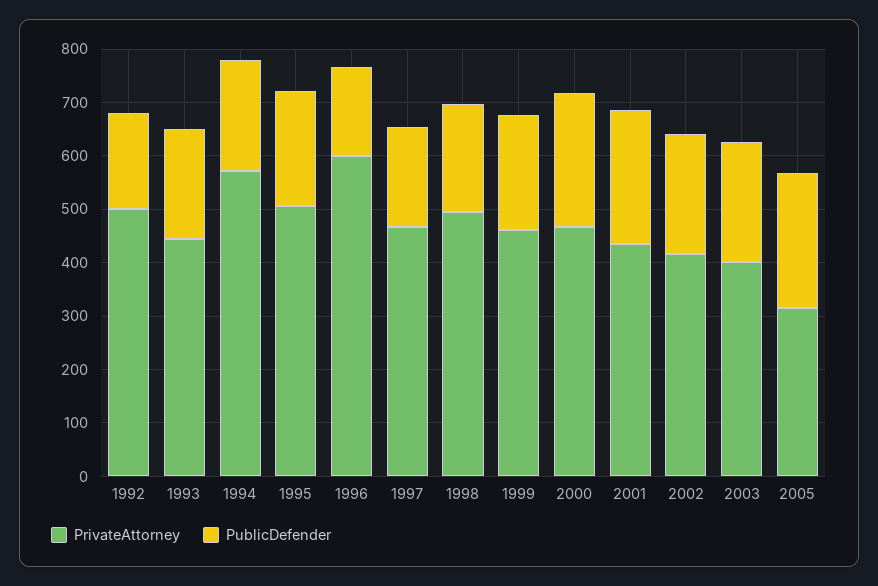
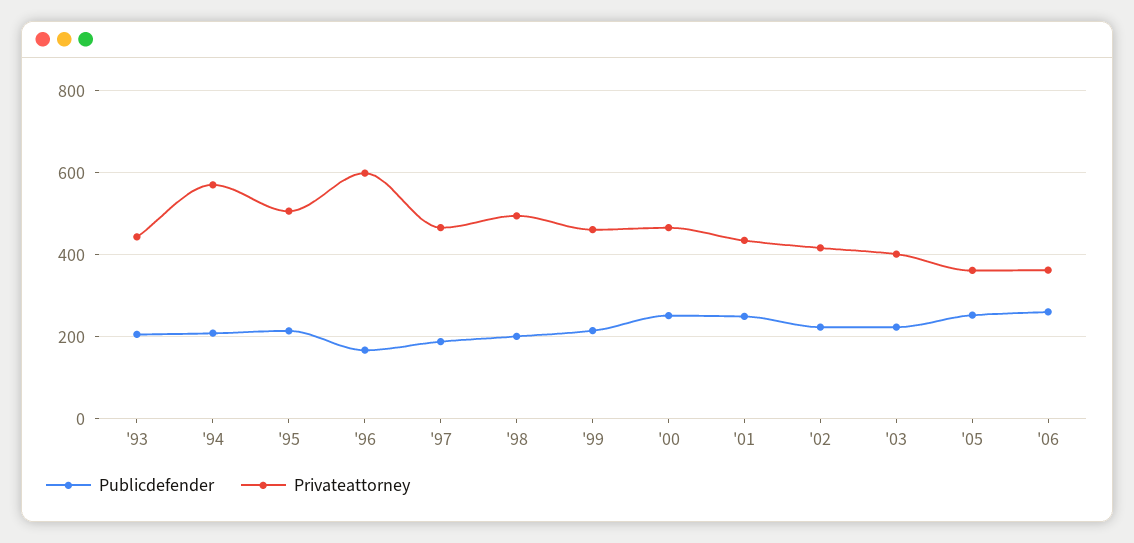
PrivateAttorney, 1992: 500 -> none
PublicDefender, 1992: 180 -> none
PrivateAttorney, 2005: 320 -> 360
PublicDefender, '06: none -> 260
PrivateAttorney, '06: none -> 360

